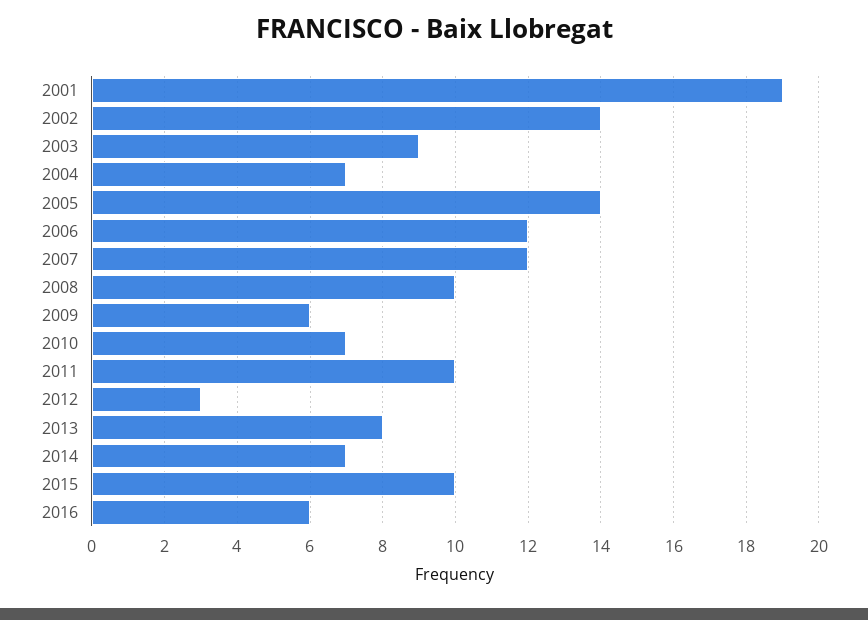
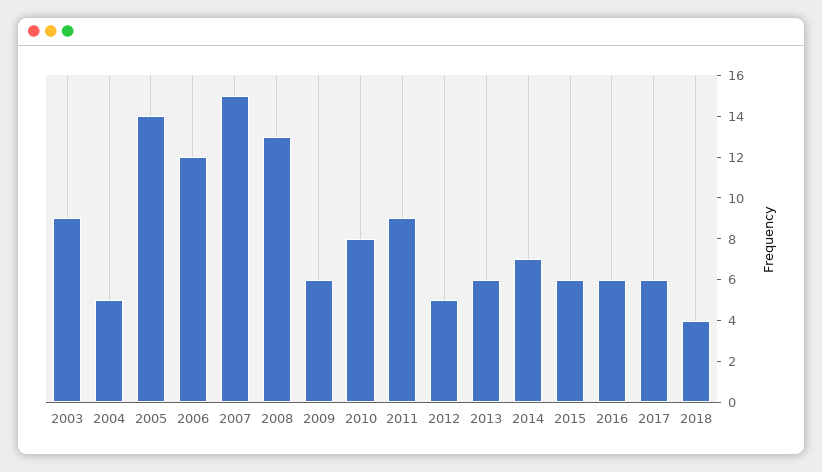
2001: 19 -> none
2002: 14 -> none
2004: 7 -> 5
2007: 12 -> 15
2008: 10 -> 13
2010: 7 -> 8
2011: 10 -> 9
2012: 3 -> 5
2013: 8 -> 6
2015: 10 -> 6
2017: none -> 6
2018: none -> 4

